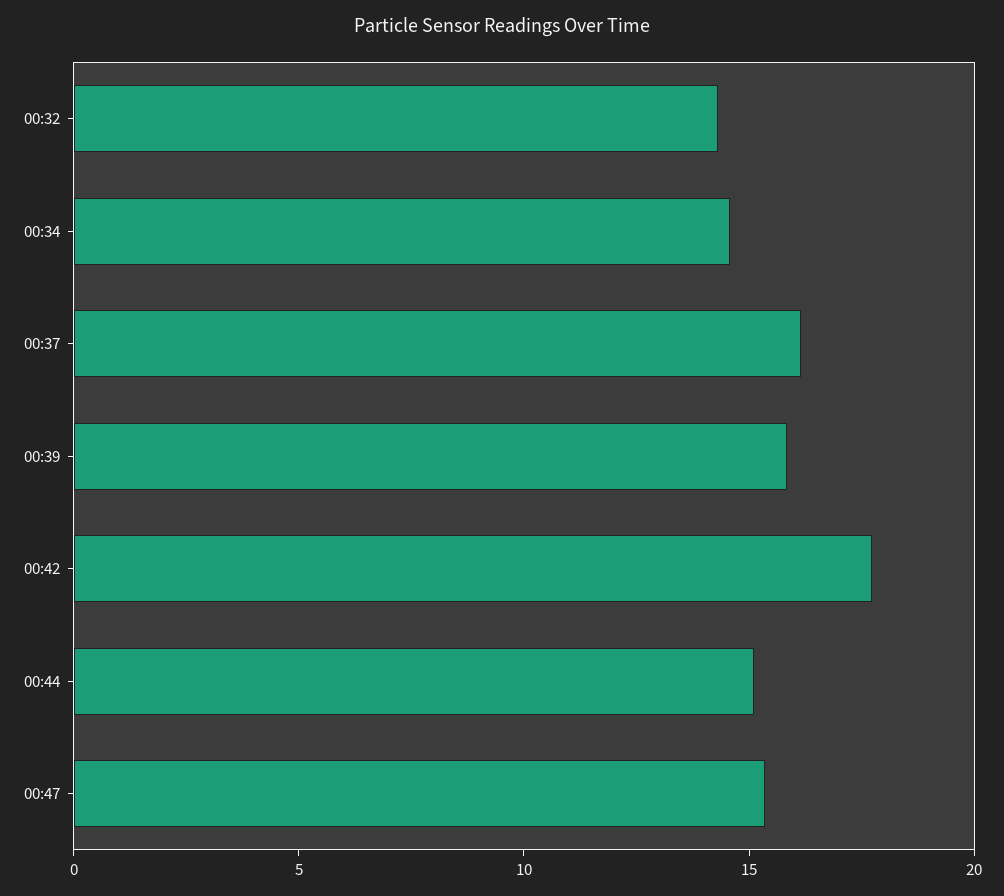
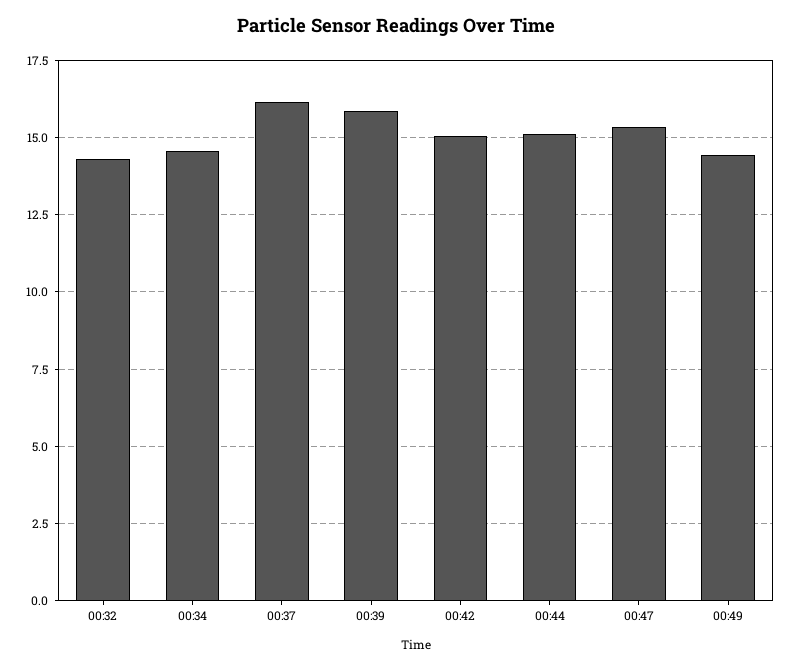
00:42: 18 -> 15
00:49: none -> 14.5

